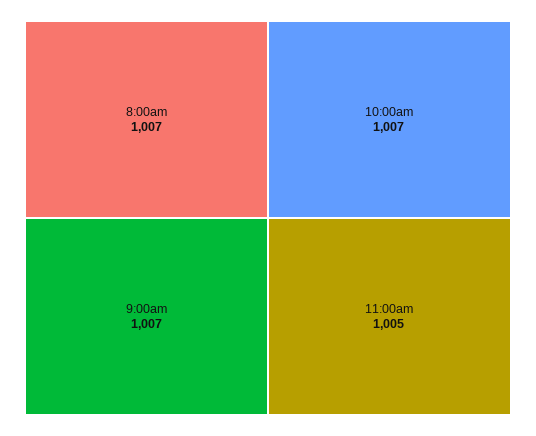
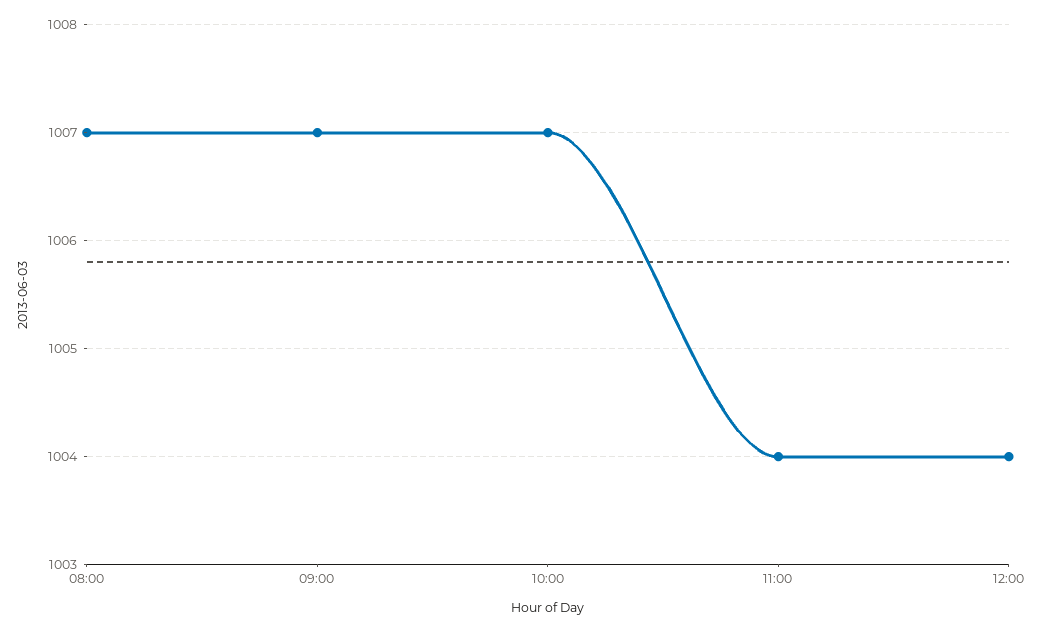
11:00am: 1005 -> 1004
12:00: none -> 1004

